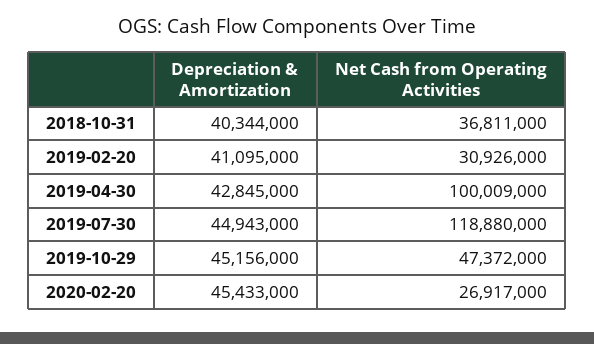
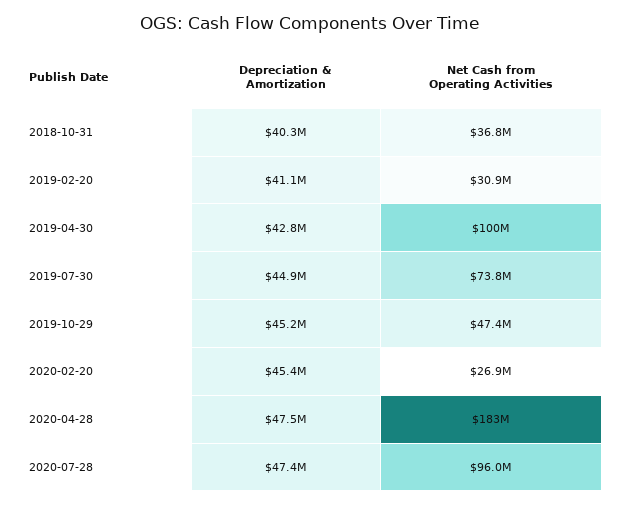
Net Cash from Operating Activities, 2019-07-30: 118880000 -> 73800000
Depreciation & Amortization, 2020-04-28: none -> 47500000
Net Cash from Operating Activities, 2020-04-28: none -> 183000000
Depreciation & Amortization, 2020-07-28: none -> 47400000
Net Cash from Operating Activities, 2020-07-28: none -> 96000000

